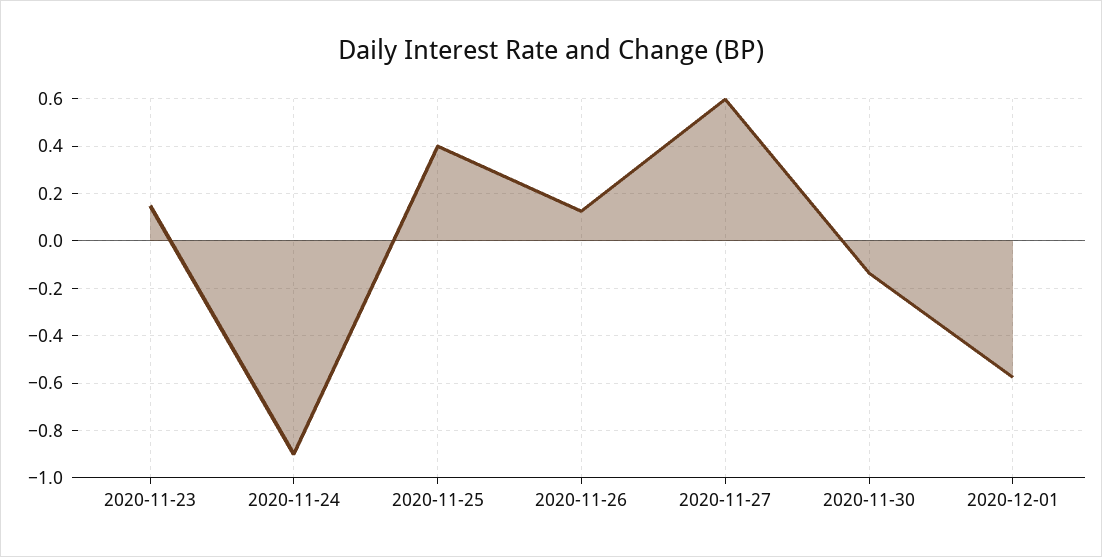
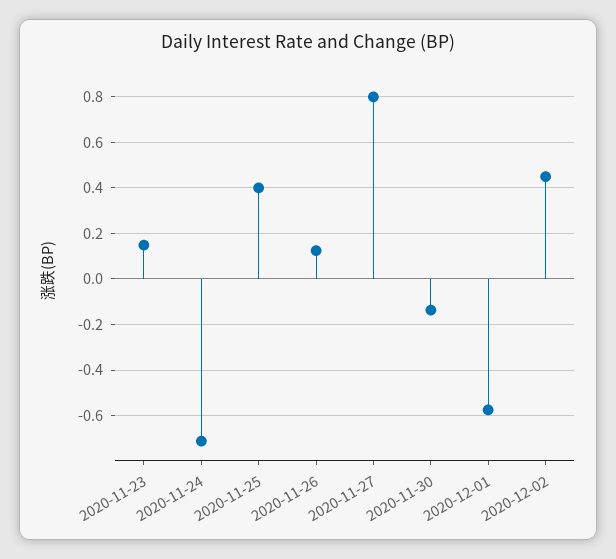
2020-11-24: -0.9 -> -0.7
2020-11-27: 0.6 -> 0.8
2020-12-02: none -> 0.45

